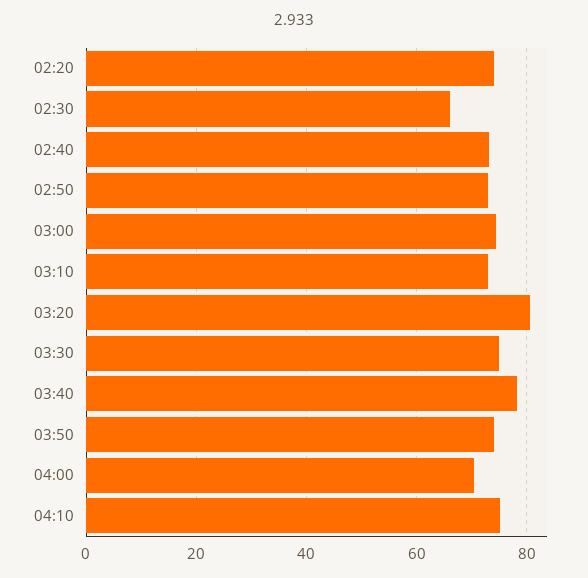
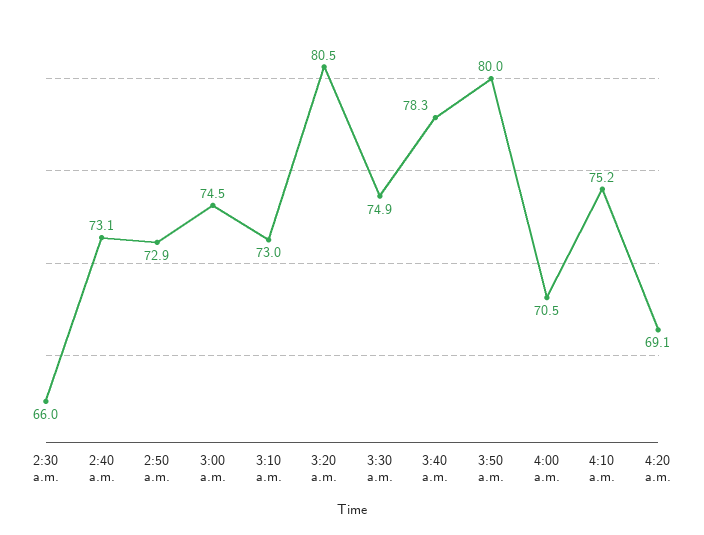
02:20: 74 -> none
03:50: 74 -> 80
4:20 a.m.: none -> 69.1

